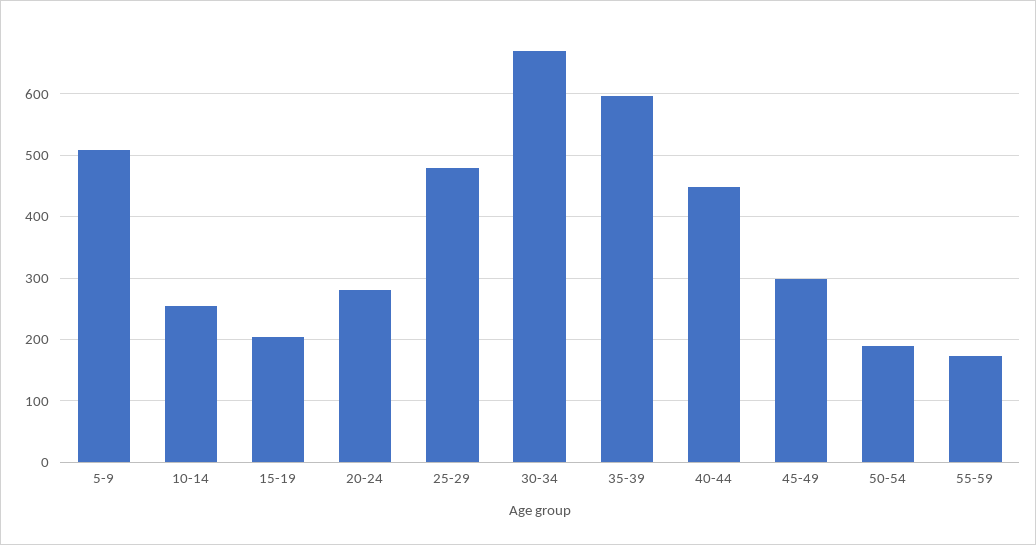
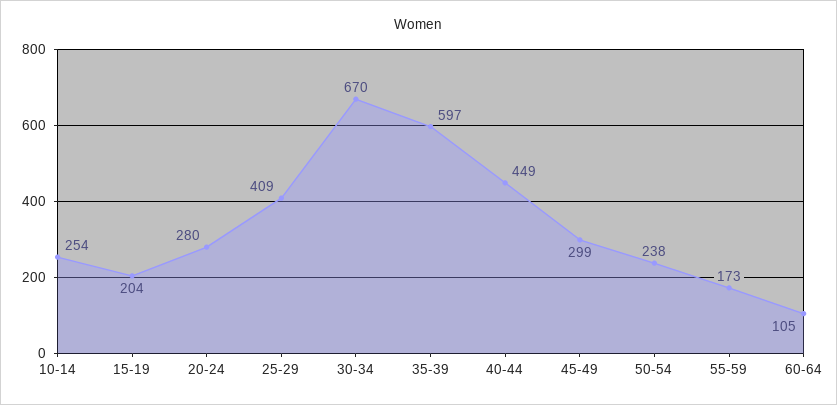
5-9: 510 -> none
25-29: 480 -> 409
50-54: 190 -> 238
60-64: none -> 105

